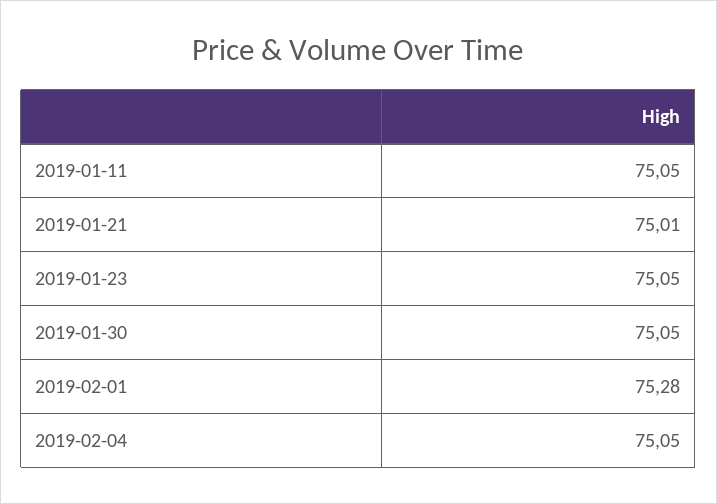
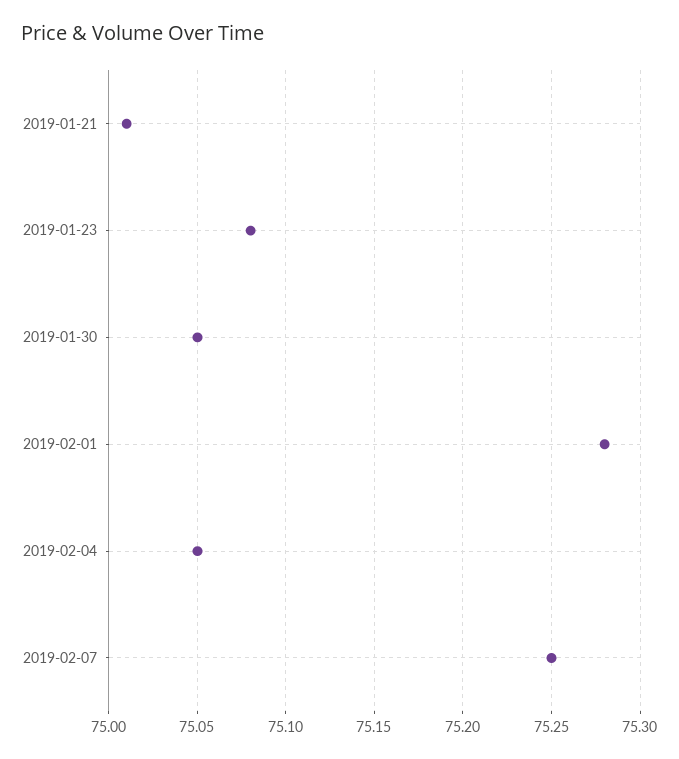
2019-01-11: 75.05 -> none
2019-01-23: 75.05 -> 75.08
2019-02-07: none -> 75.25

